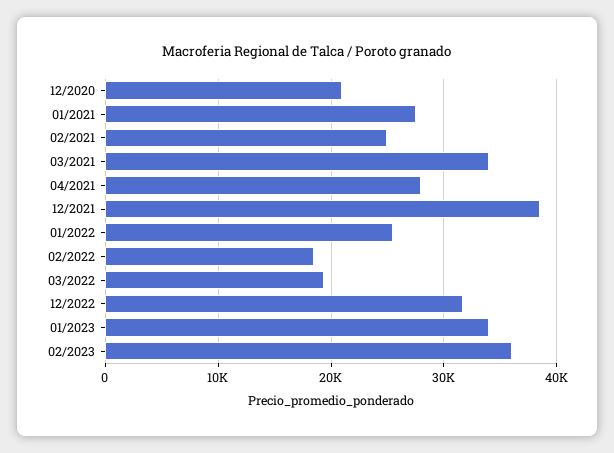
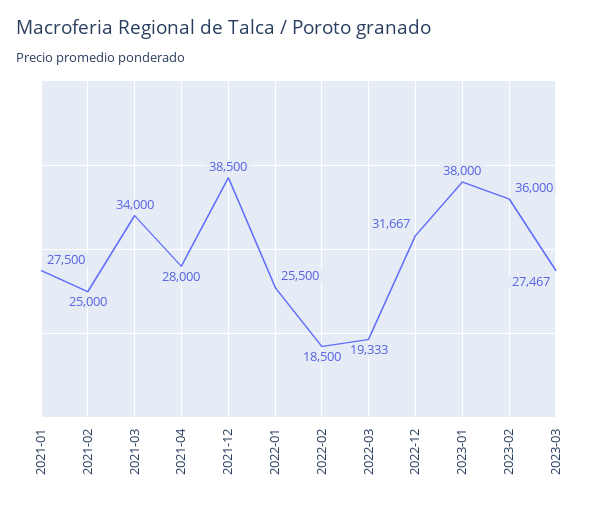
12/2020: 21000 -> none
01/2023: 34000 -> 38000
2023-03: none -> 27467

